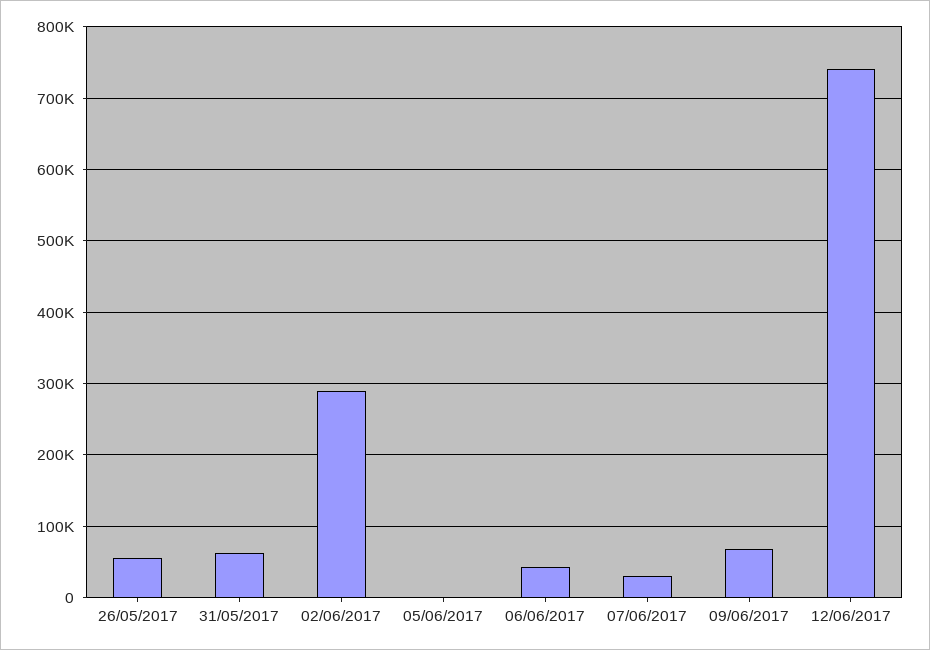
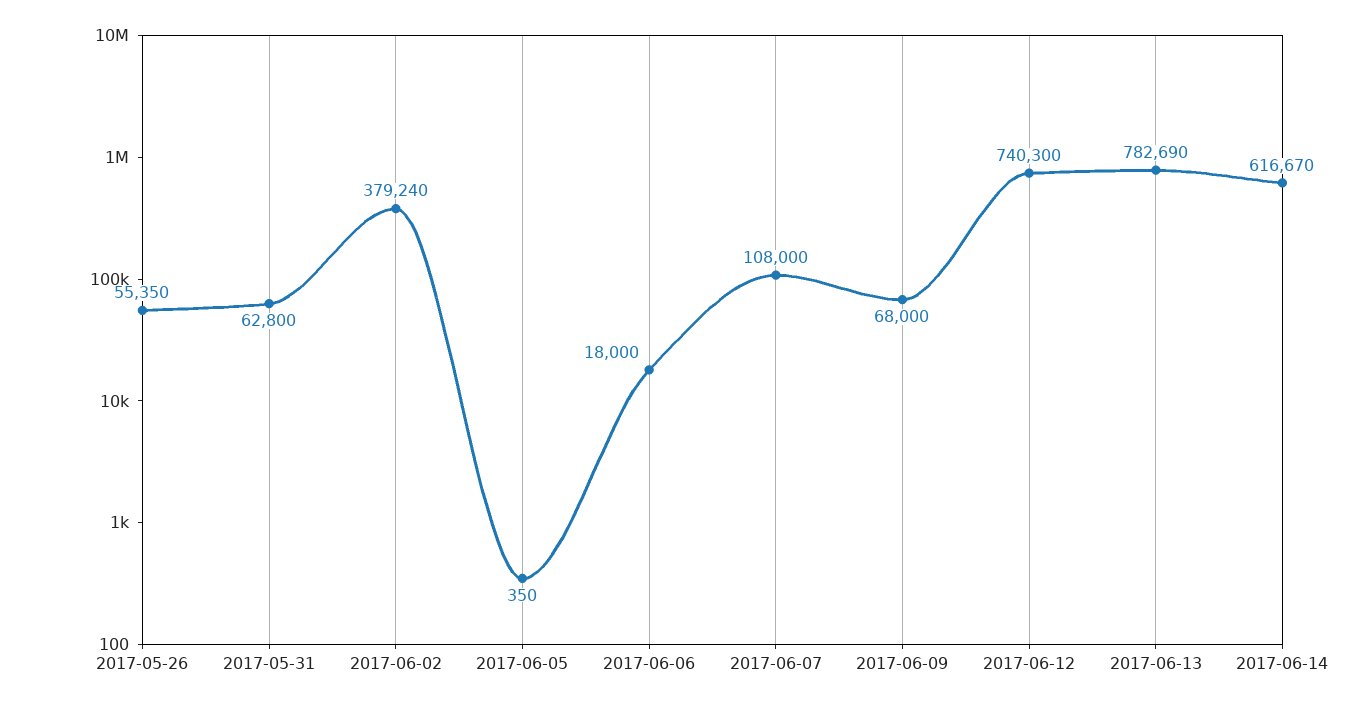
02/06/2017: 290000 -> 379240
06/06/2017: 40000 -> 18000
07/06/2017: 30000 -> 108000
2017-06-13: none -> 782690
2017-06-14: none -> 616670

